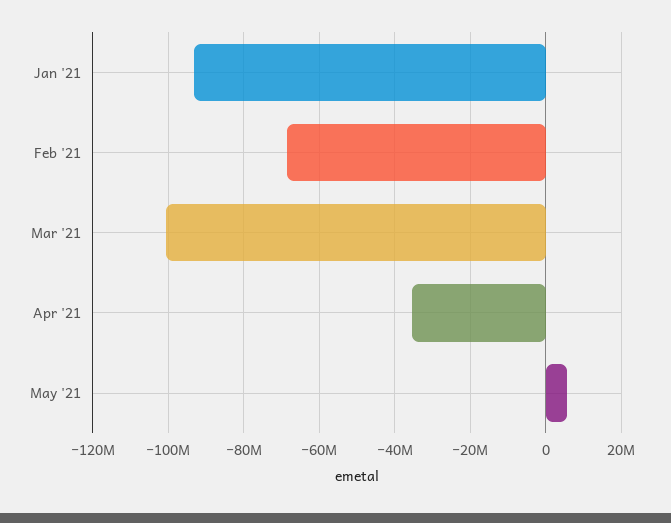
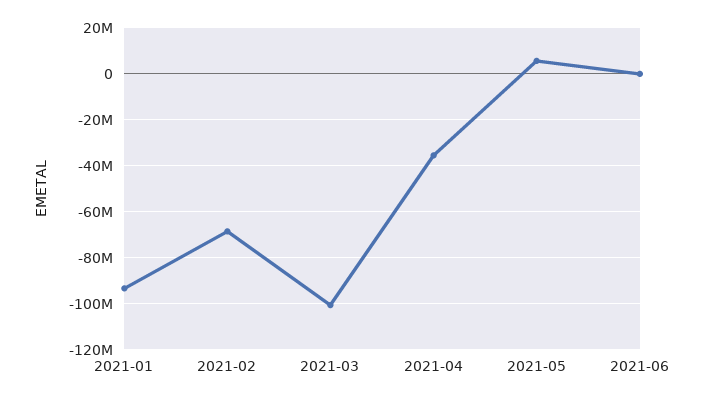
2021-06: none -> 0

